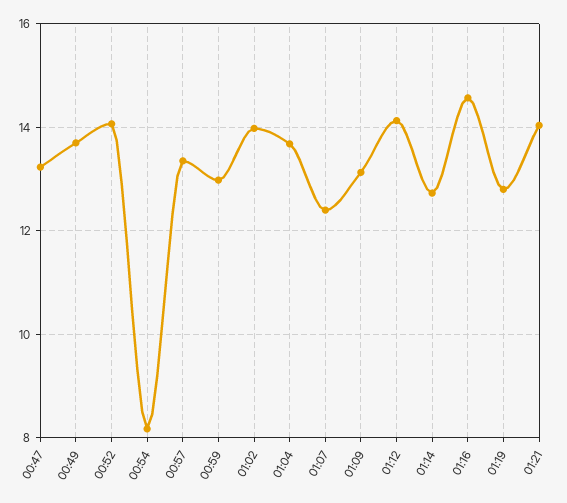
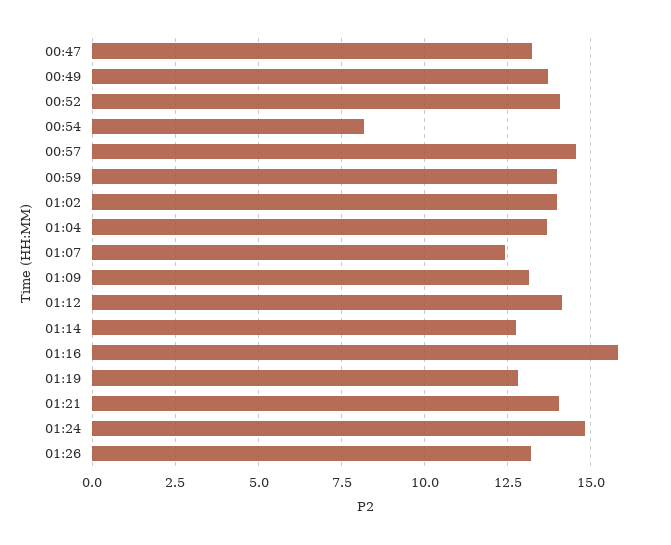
00:57: 13.4 -> 14.5
00:59: 13 -> 14
01:16: 14.6 -> 15.75
01:24: none -> 14.75
01:26: none -> 13.25

